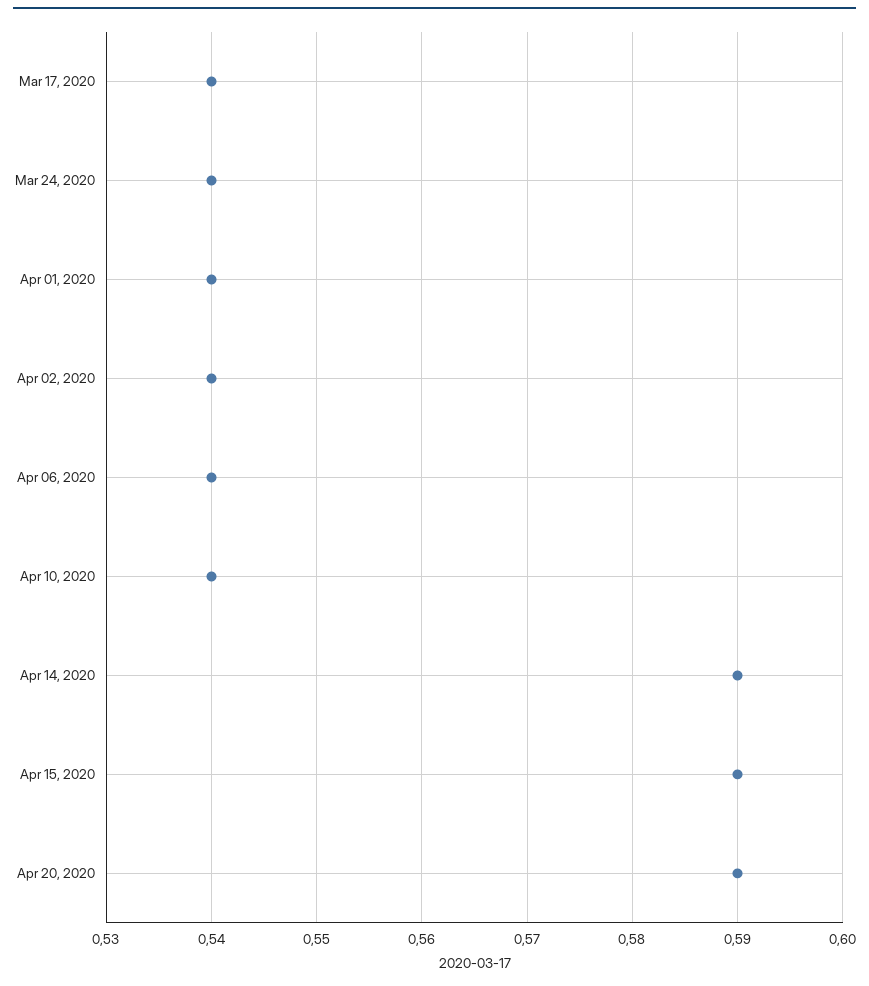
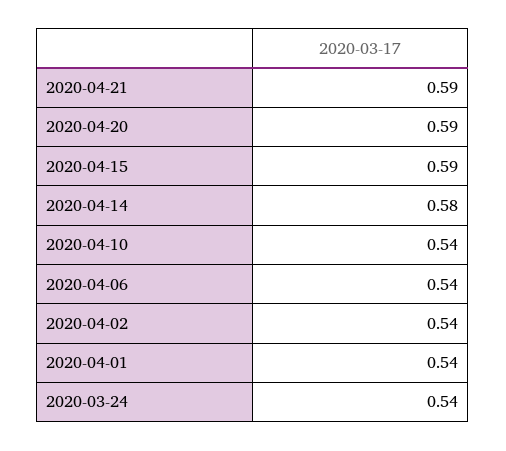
Mar 17, 2020: 0.54 -> none
Apr 14, 2020: 0.59 -> 0.58
2020-04-21: none -> 0.59

